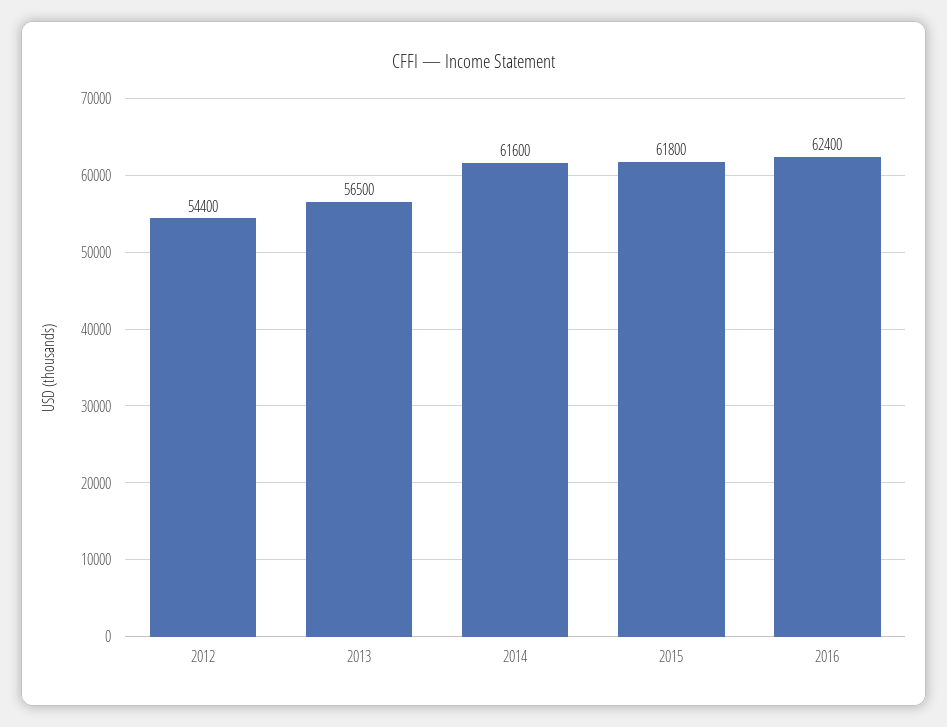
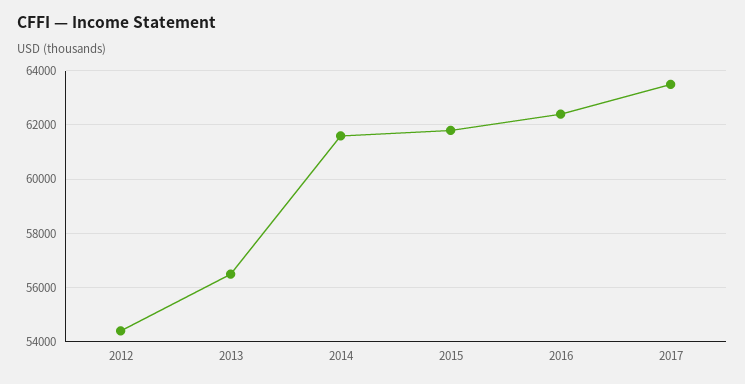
2017: none -> 63500

